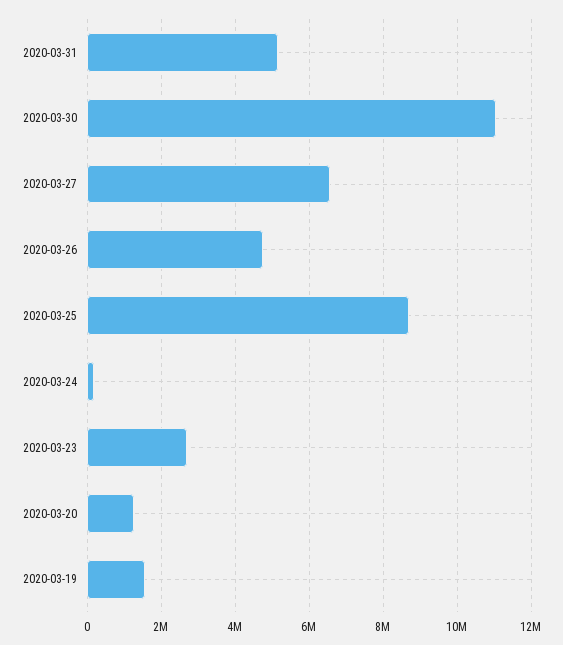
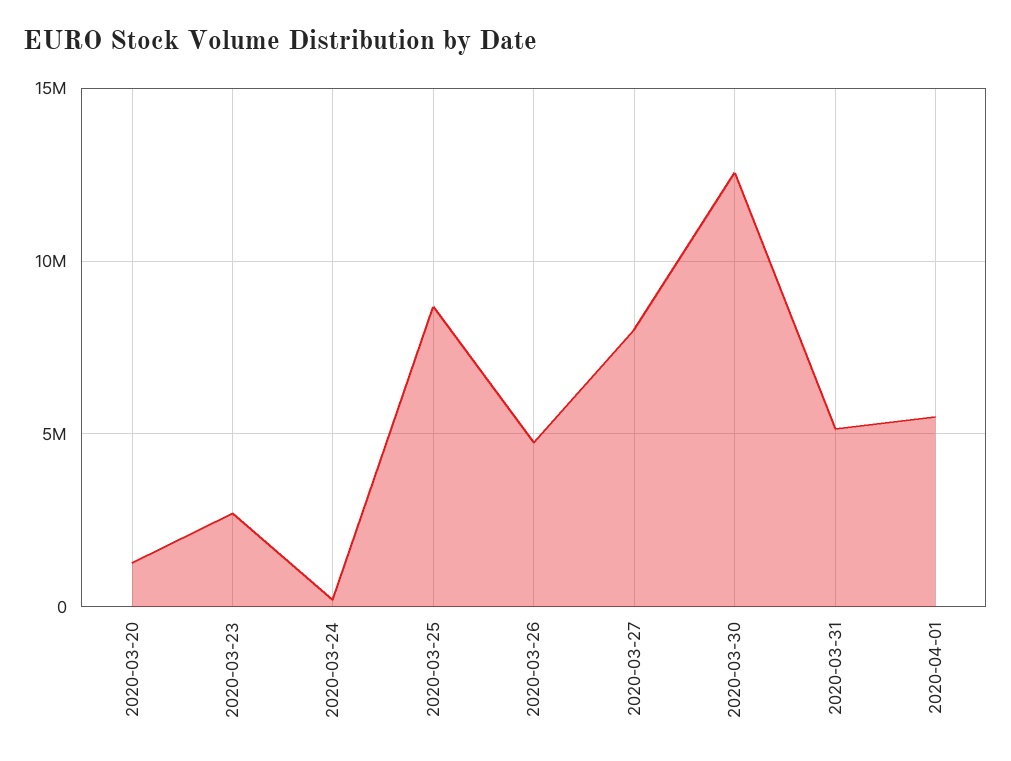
2020-03-30: 11000000 -> 12500000
2020-03-27: 6600000 -> 8000000
2020-03-19: 1600000 -> none
2020-04-01: none -> 5500000

